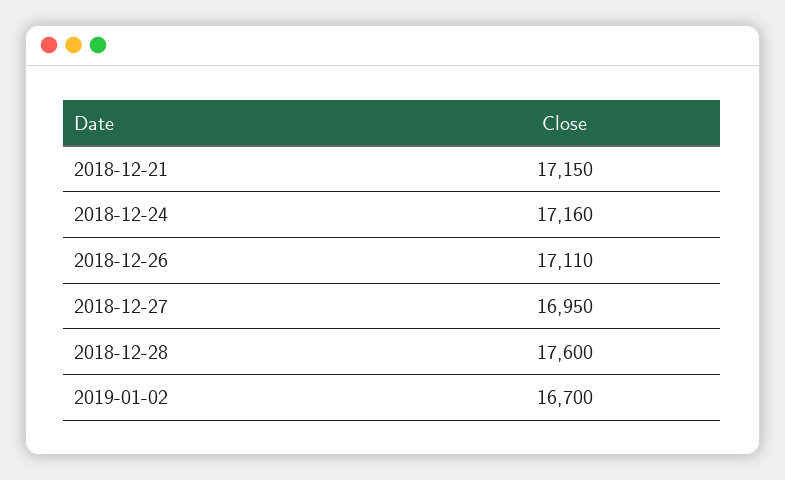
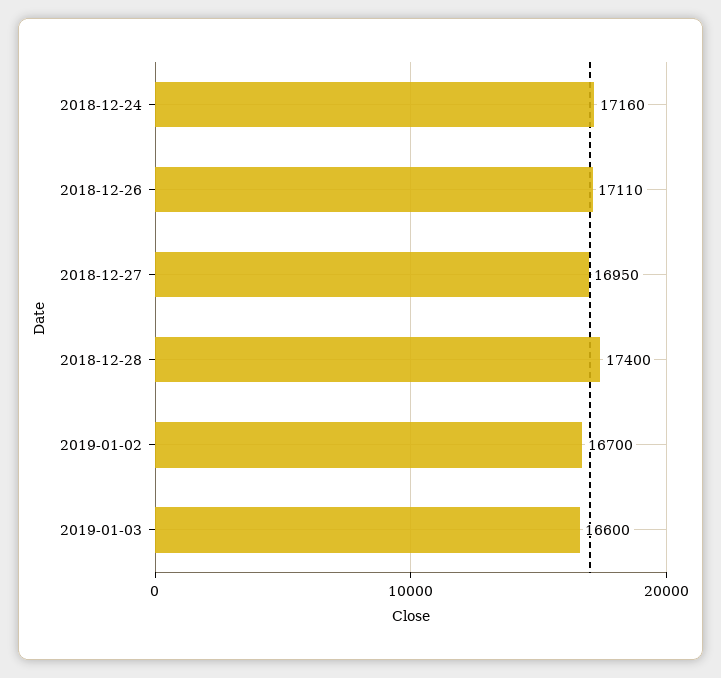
2018-12-21: 17150 -> none
2018-12-28: 17600 -> 17400
2019-01-03: none -> 16600

